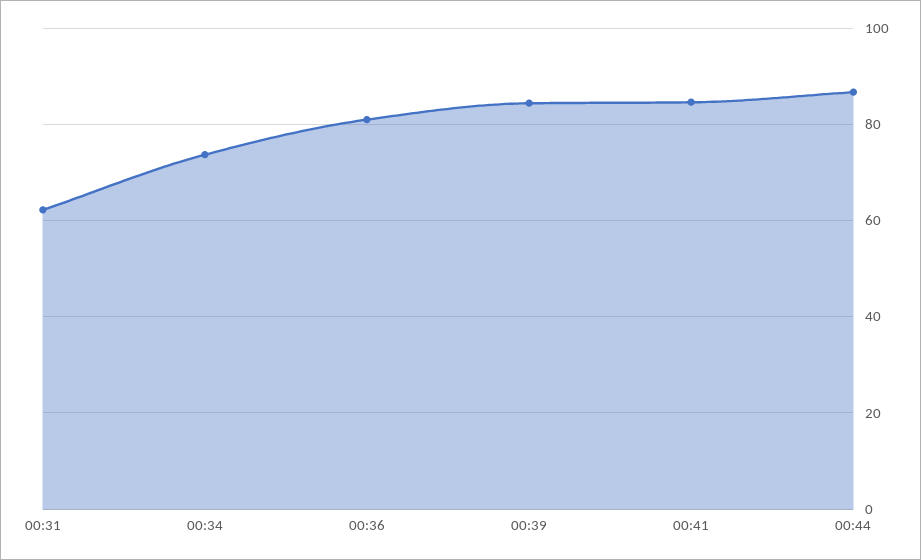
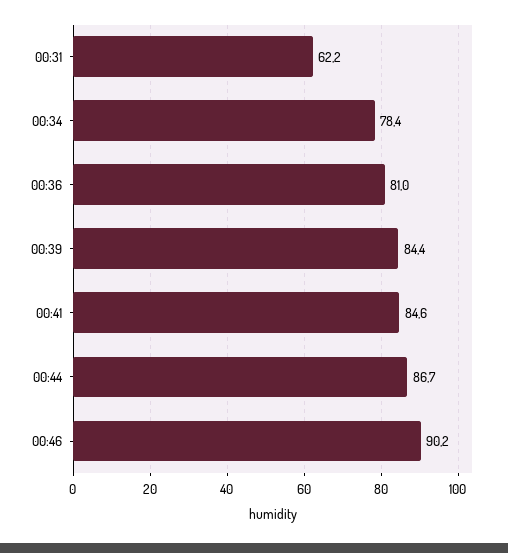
00:34: 74 -> 78.4
00:46: none -> 90.2

